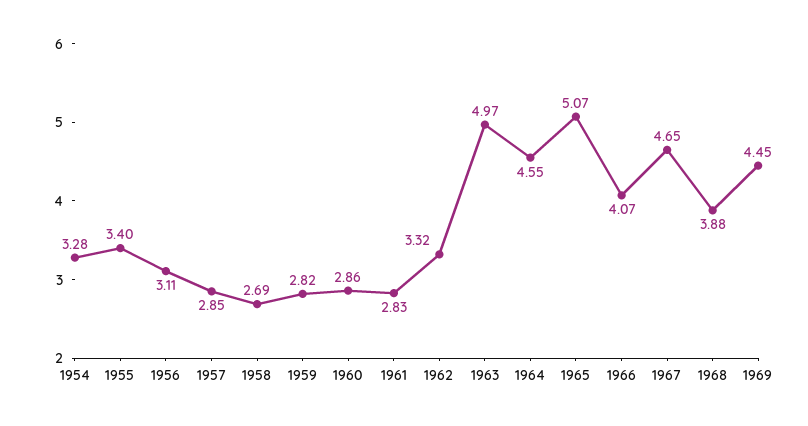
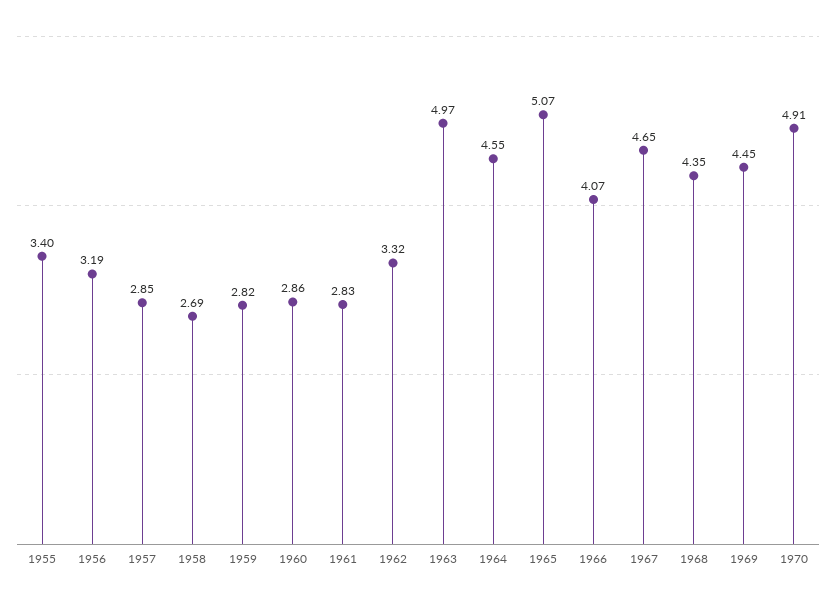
1954: 3.28 -> none
1956: 3.11 -> 3.19
1968: 3.88 -> 4.35
1970: none -> 4.91

